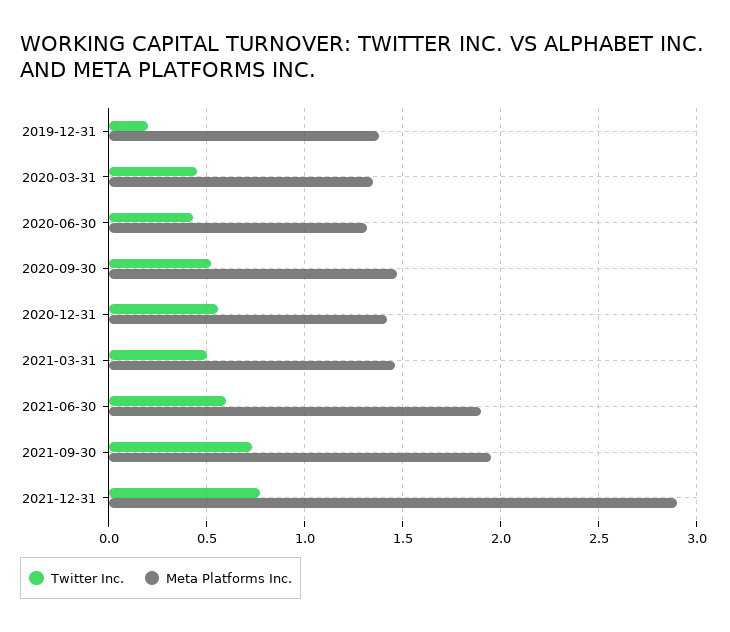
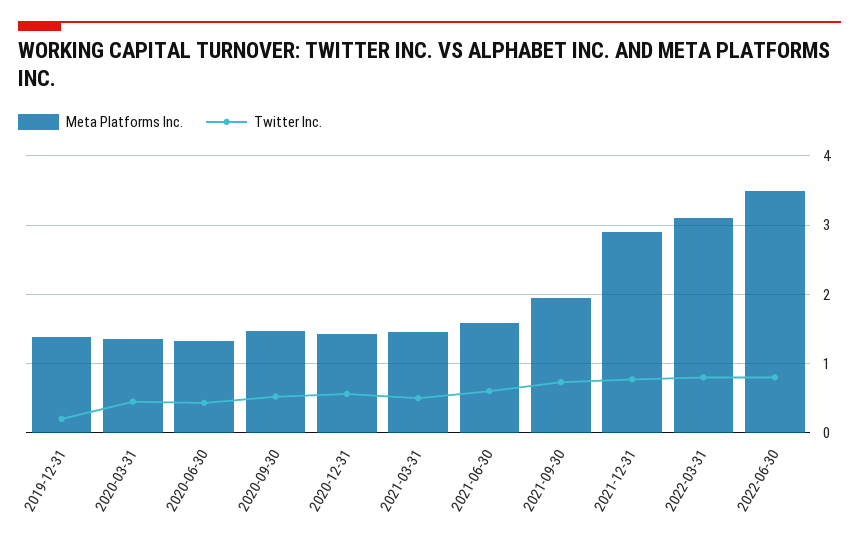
Meta Platforms Inc., 2021-06-30: 1.9 -> 1.6
Meta Platforms Inc., 2022-03-31: none -> 3.1
Twitter Inc., 2022-03-31: none -> 0.8
Meta Platforms Inc., 2022-06-30: none -> 3.5
Twitter Inc., 2022-06-30: none -> 0.8

